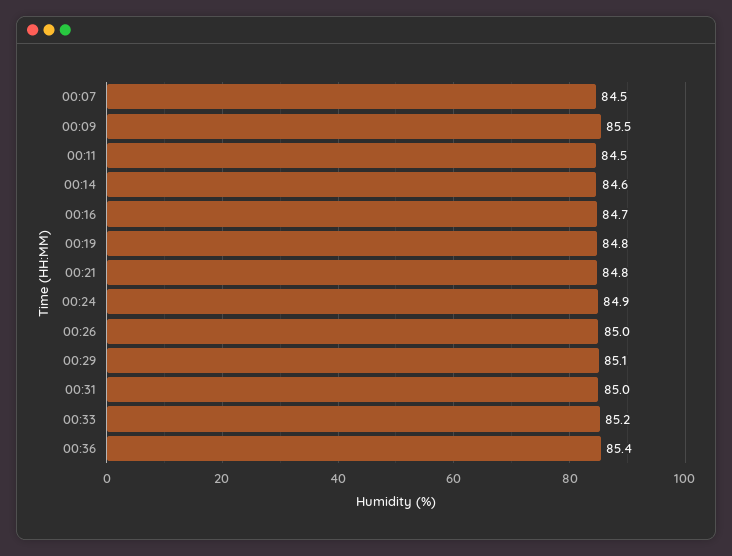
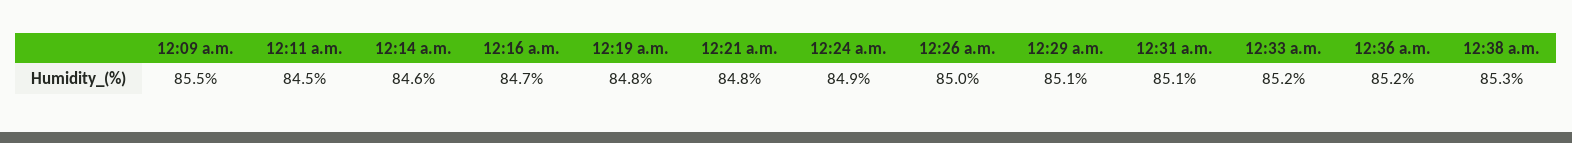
00:07: 84.5 -> none
00:31: 85 -> 85.1
00:36: 85.4 -> 85.2
12:38 a.m.: none -> 85.3

